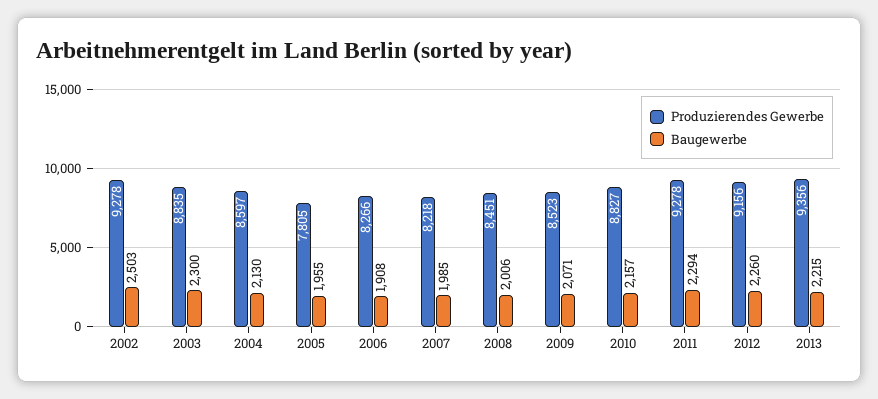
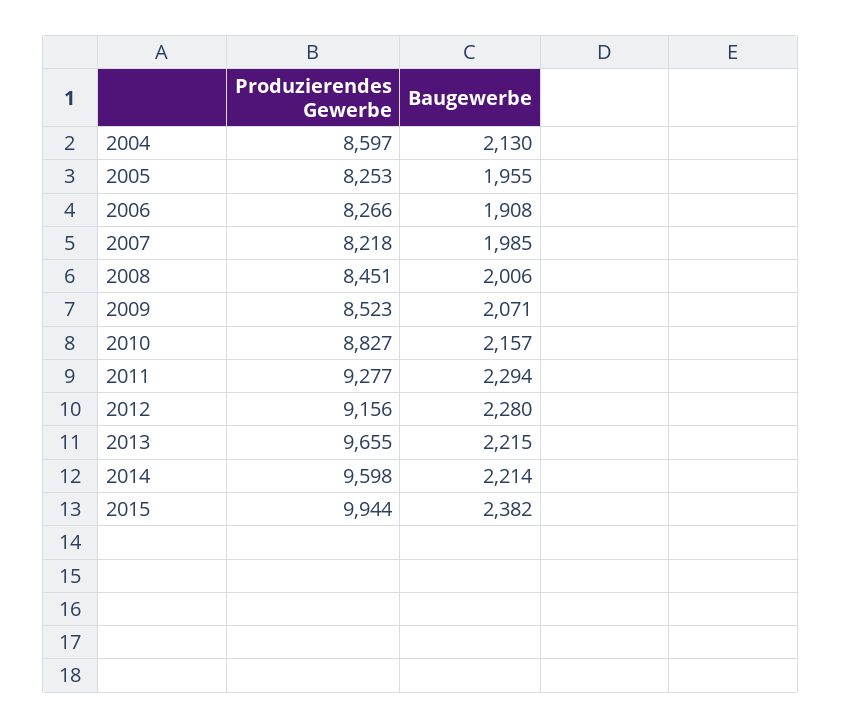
Produzierendes Gewerbe, 2002: 9278 -> none
Baugewerbe, 2002: 2503 -> none
Produzierendes Gewerbe, 2003: 8835 -> none
Baugewerbe, 2003: 2300 -> none
Produzierendes Gewerbe, 2005: 7805 -> 8253
Produzierendes Gewerbe, 2011: 9278 -> 9277
Baugewerbe, 2012: 2260 -> 2280
Produzierendes Gewerbe, 2013: 9356 -> 9655
Produzierendes Gewerbe, 2014: none -> 9598
Baugewerbe, 2014: none -> 2214
Produzierendes Gewerbe, 2015: none -> 9944
Baugewerbe, 2015: none -> 2382

